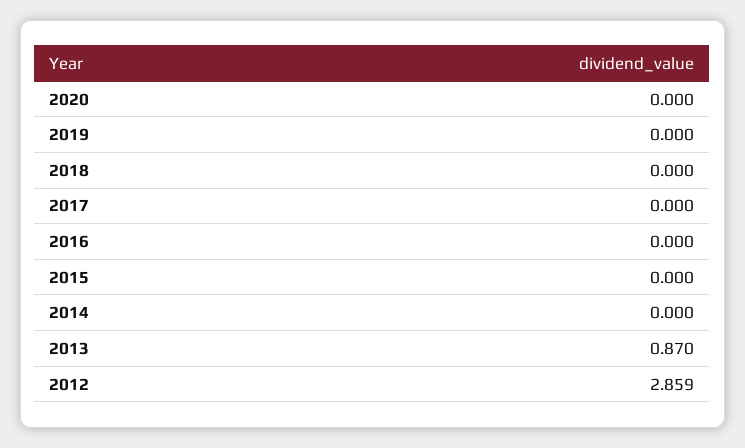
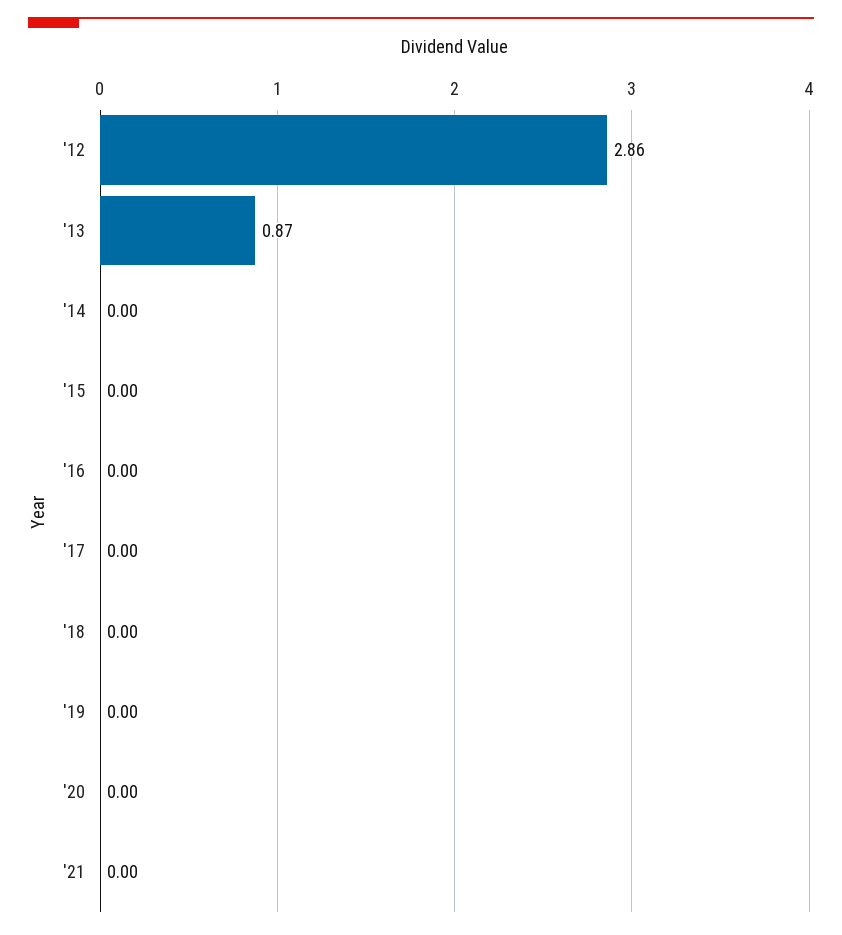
'21: none -> 0

